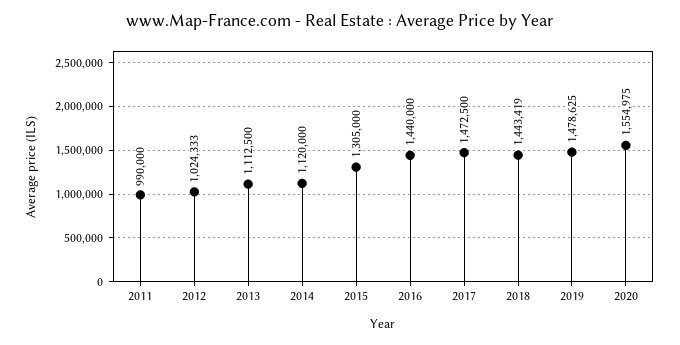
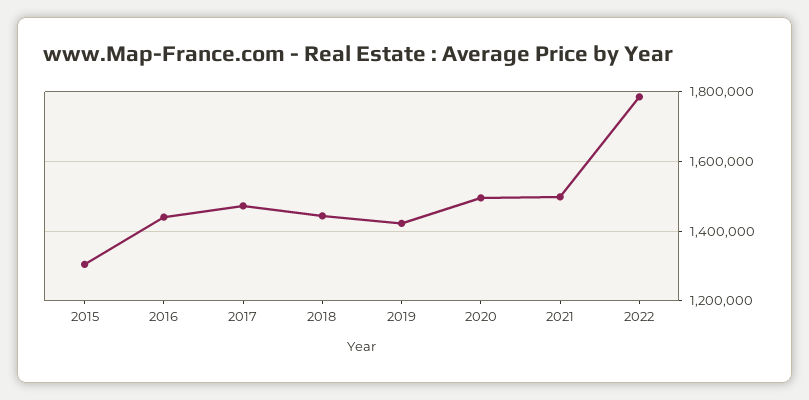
2011: 990000 -> none
2012: 1024333 -> none
2013: 1112500 -> none
2014: 1120000 -> none
2019: 1478625 -> 1420000
2020: 1554975 -> 1500000
2021: none -> 1500000
2022: none -> 1780000

